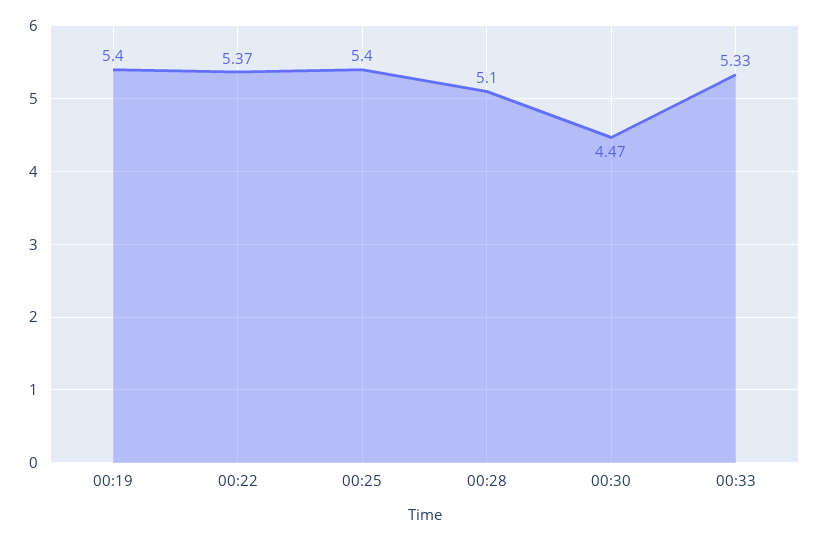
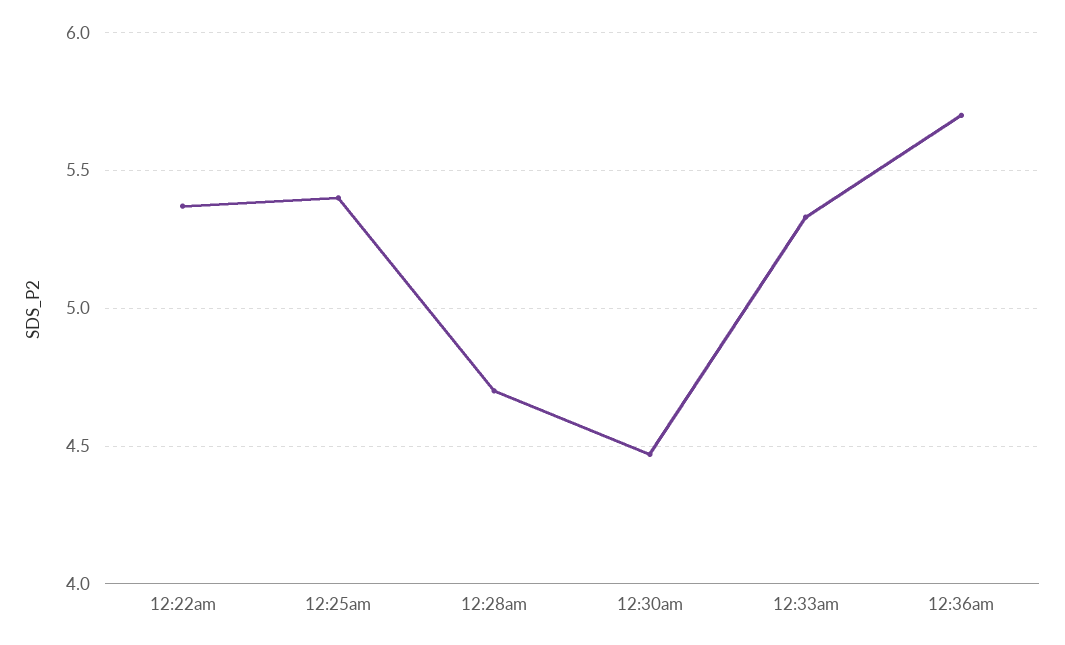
00:19: 5.4 -> none
00:28: 5.1 -> 4.7
12:36am: none -> 5.7

